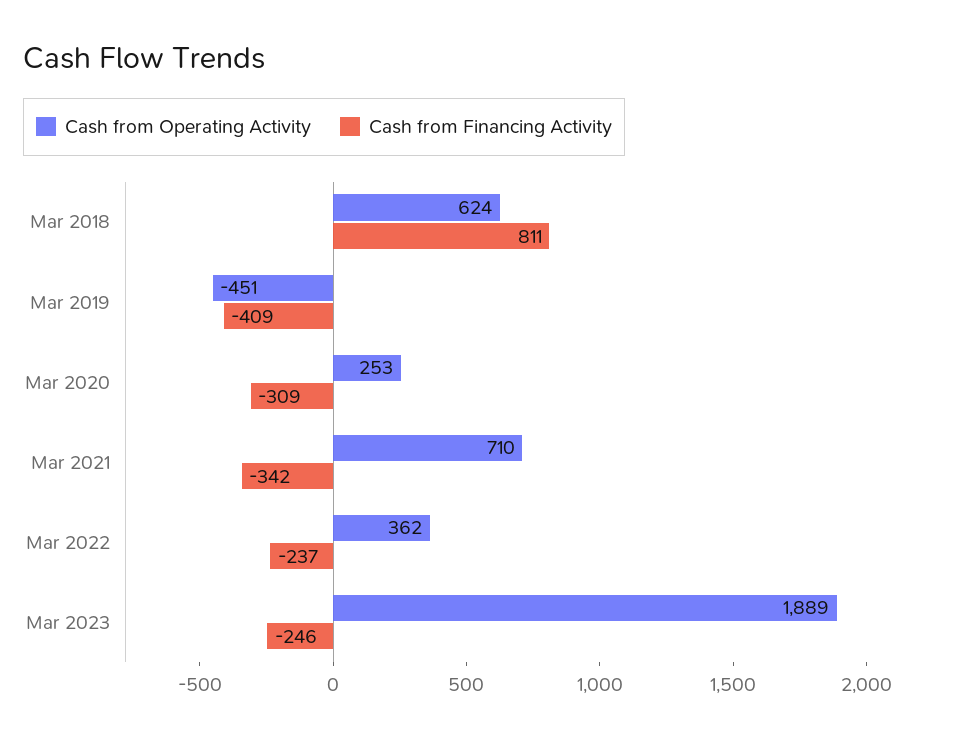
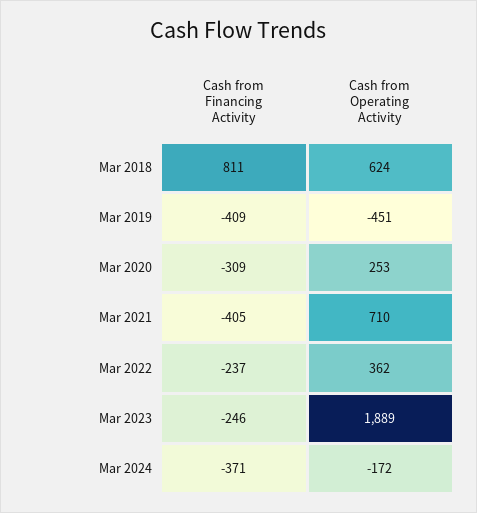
Cash from Financing Activity, Mar 2021: -342 -> -405
Cash from Financing Activity, Mar 2024: none -> -371
Cash from Operating Activity, Mar 2024: none -> -172

